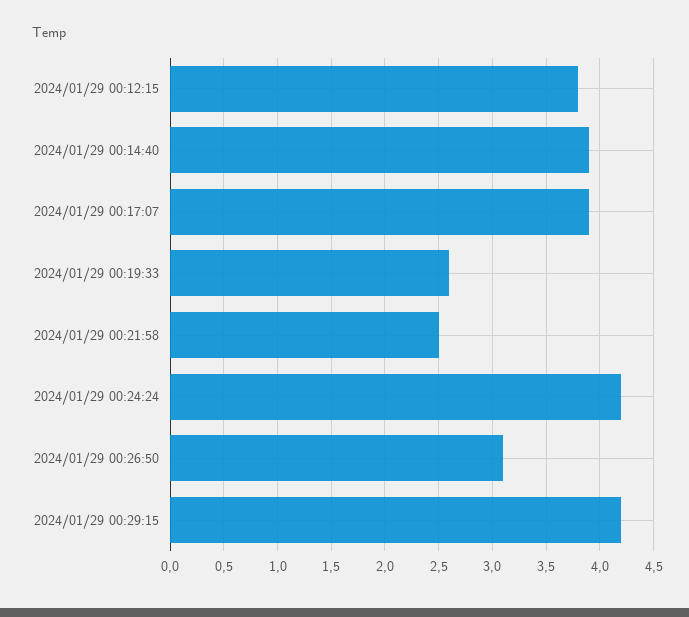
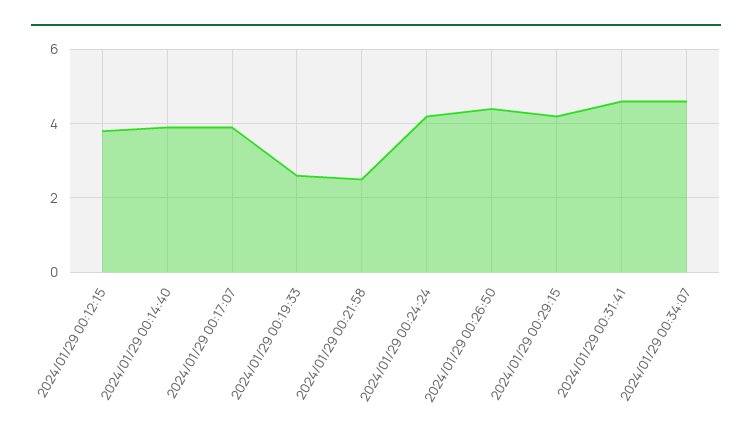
2024/01/29 00:26:50: 3.1 -> 4.5
2024/01/29 00:31:41: none -> 4.5
2024/01/29 00:34:07: none -> 4.5

